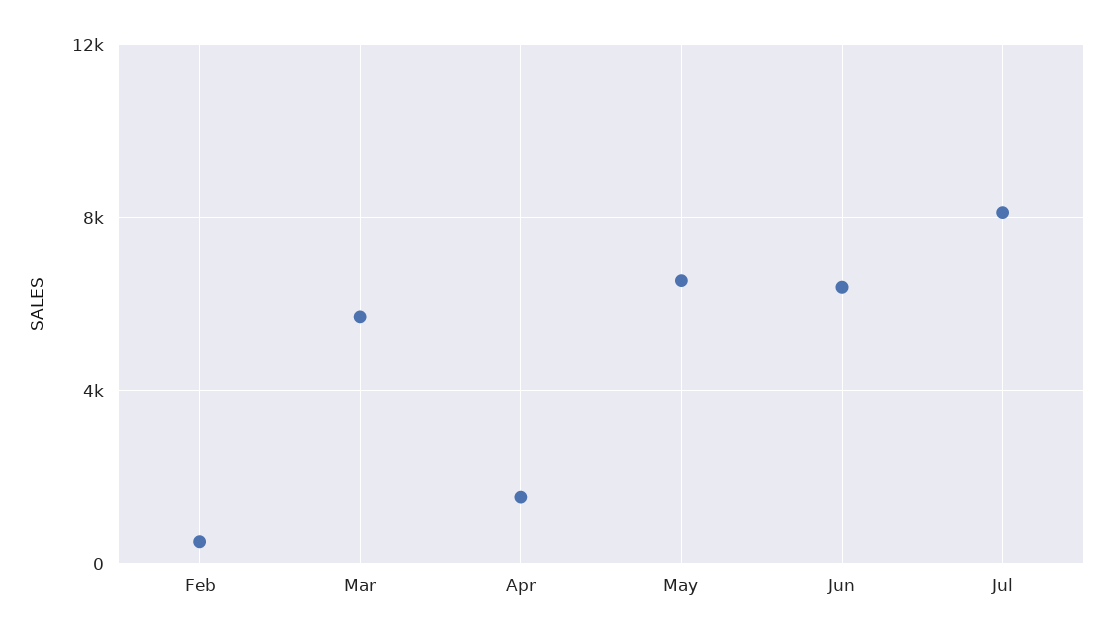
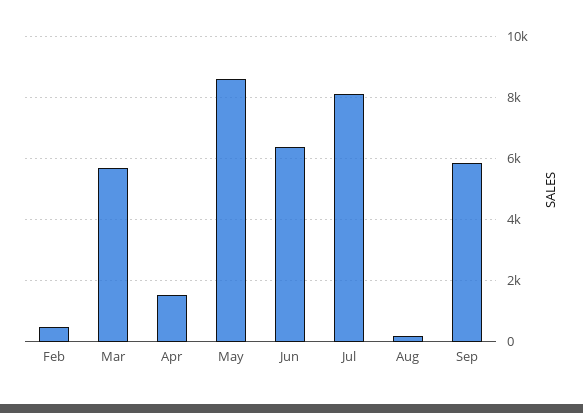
May: 6500 -> 8600
Aug: none -> 200
Sep: none -> 5800

